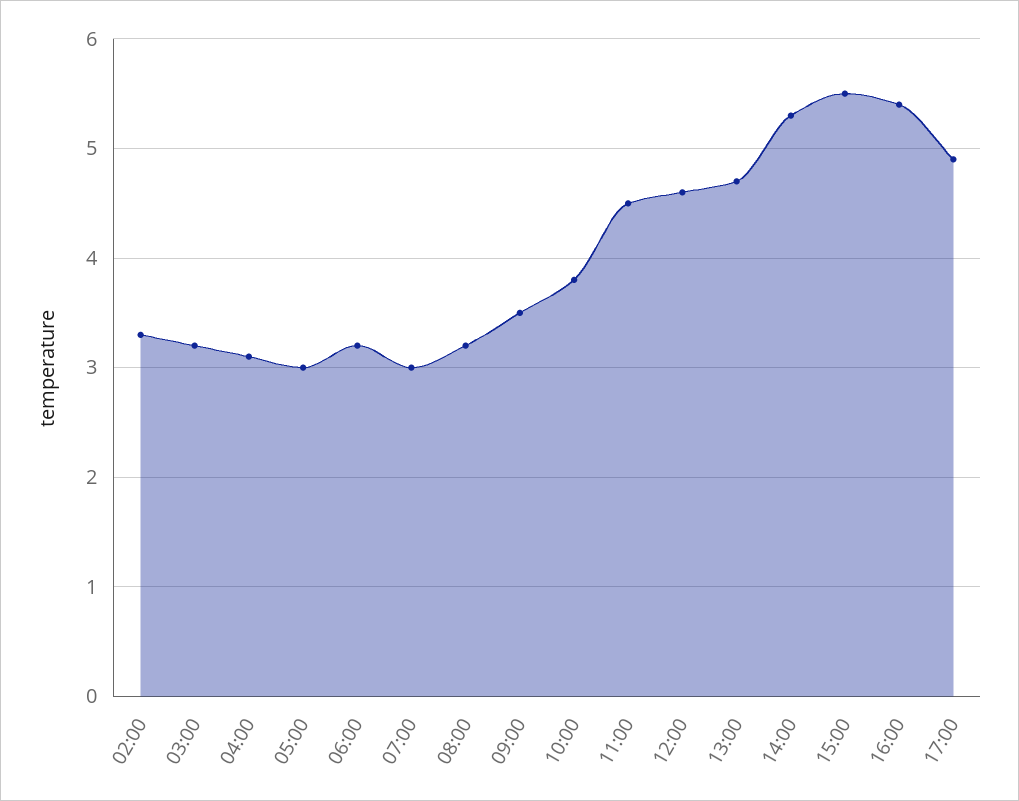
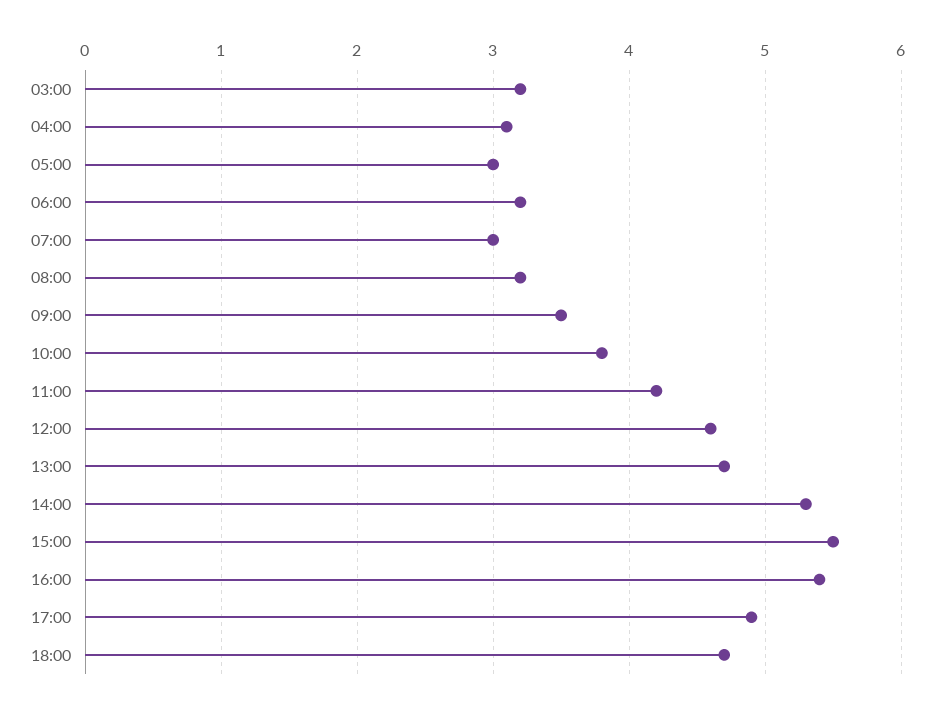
02:00: 3.3 -> none
11:00: 4.5 -> 4.2
18:00: none -> 4.7

